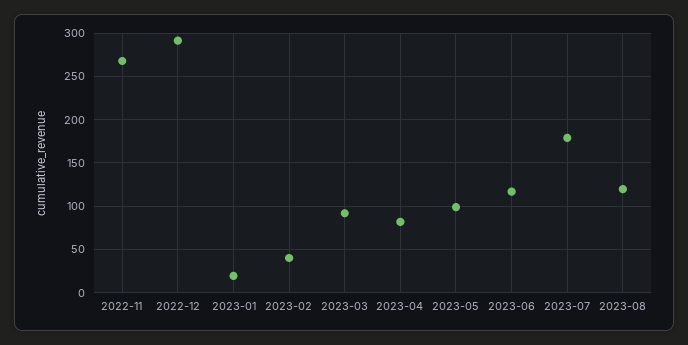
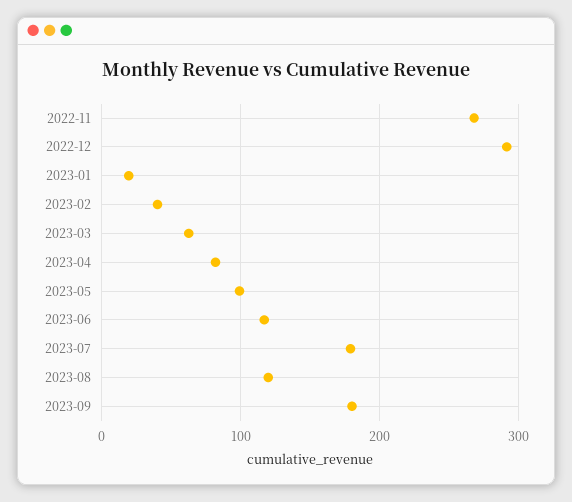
2023-03: 90 -> 60
2023-09: none -> 180

